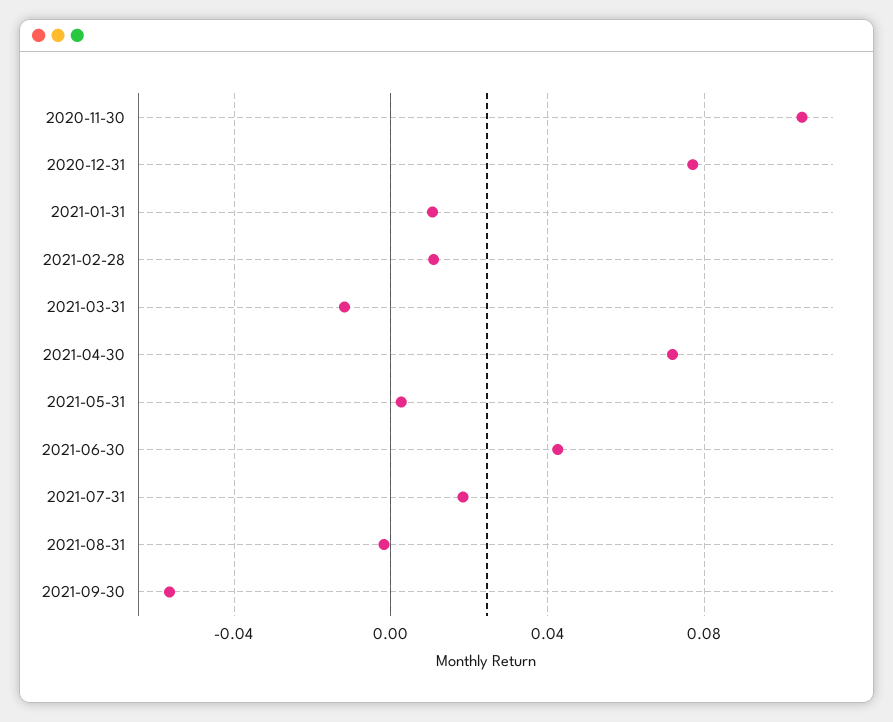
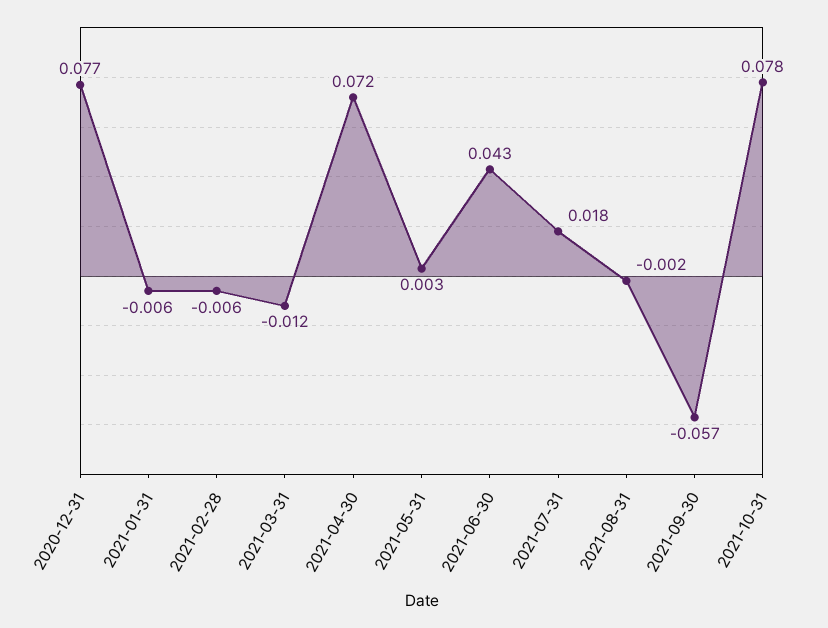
2020-11-30: 0.105 -> none
2021-01-31: 0.01 -> -0.006
2021-02-28: 0.01 -> -0.006
2021-10-31: none -> 0.078

